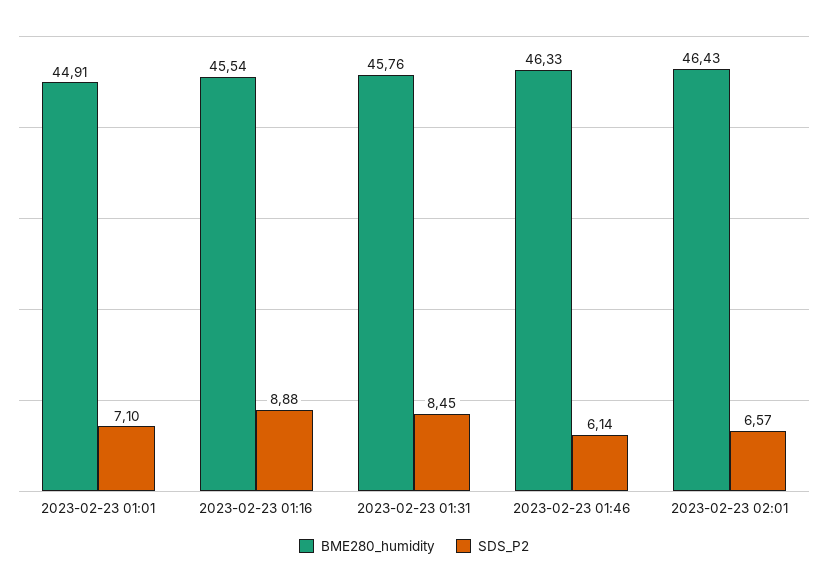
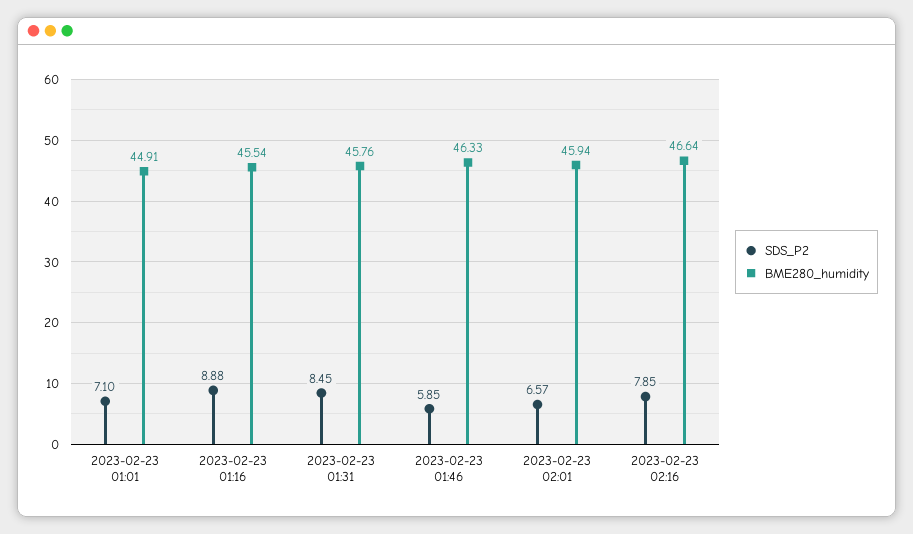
SDS_P2, 2023-02-23 01:46: 6.14 -> 5.85
BME280_humidity, 2023-02-23 02:01: 46.43 -> 45.94
SDS_P2, 2023-02-23 02:16: none -> 7.85
BME280_humidity, 2023-02-23 02:16: none -> 46.64

